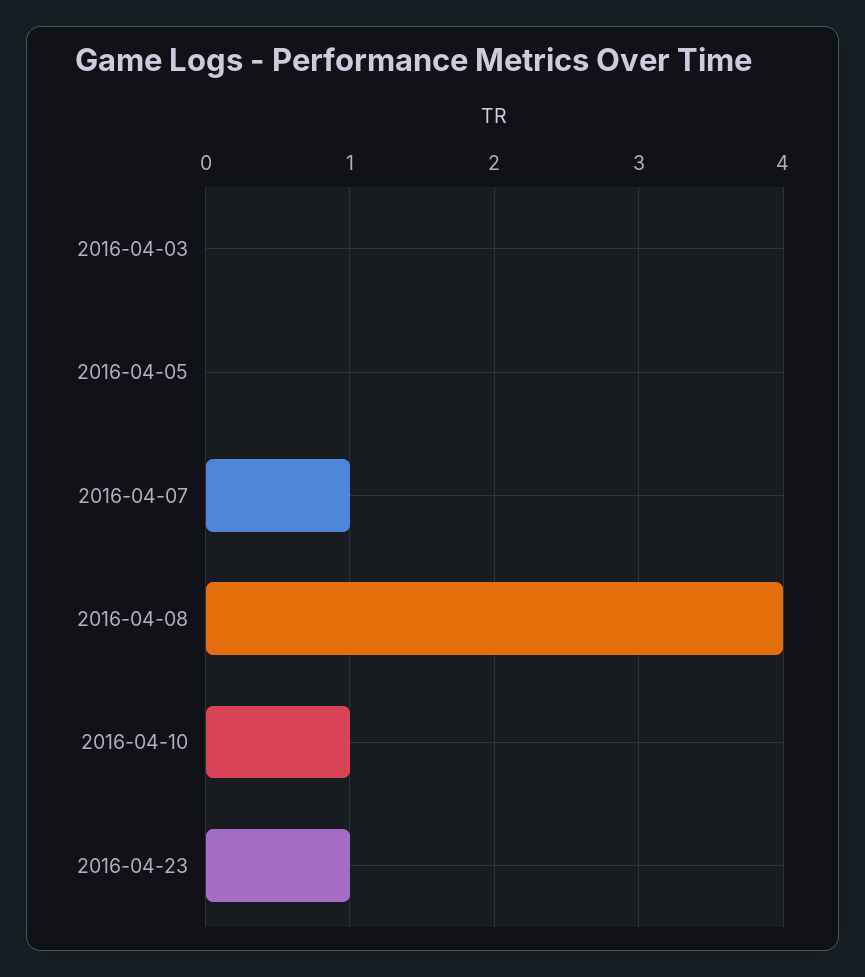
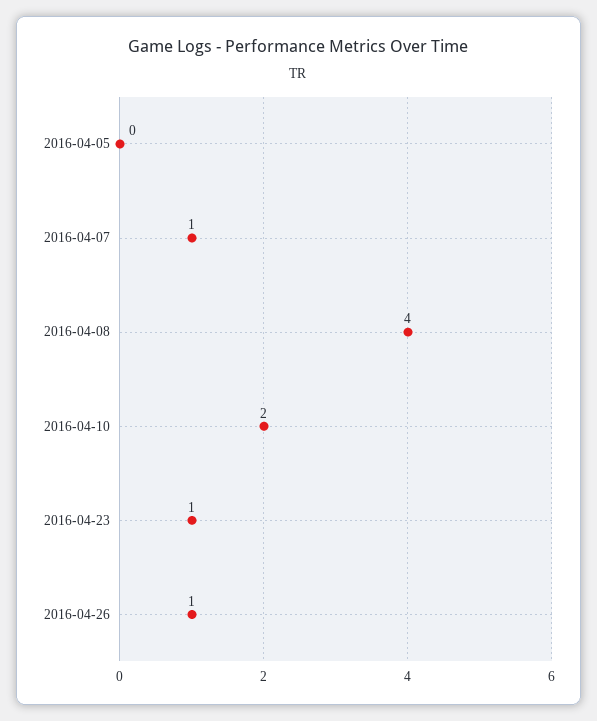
2016-04-03: 0 -> none
2016-04-10: 1 -> 2
2016-04-26: none -> 1

